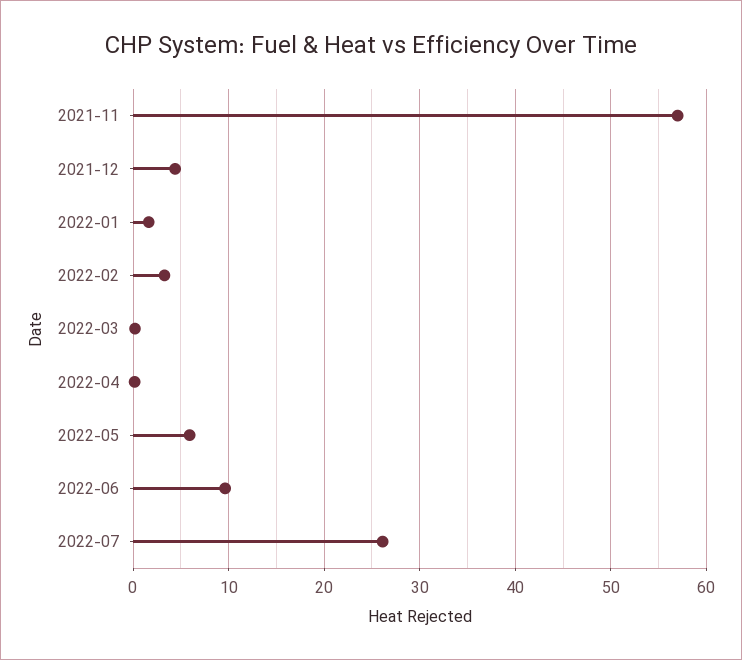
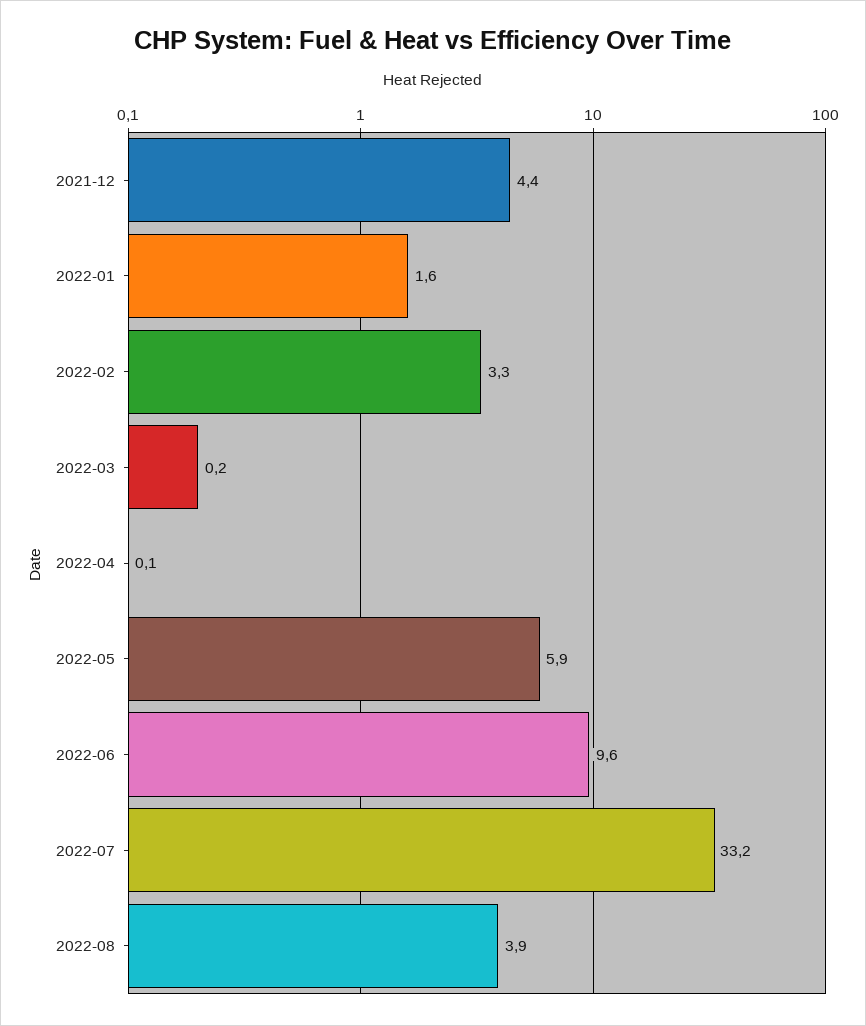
2021-11: 57 -> none
2022-07: 26 -> 33.2
2022-08: none -> 3.9

